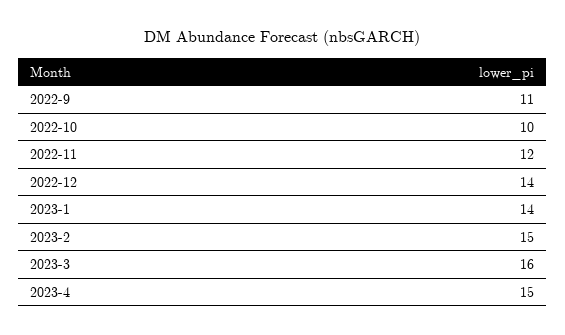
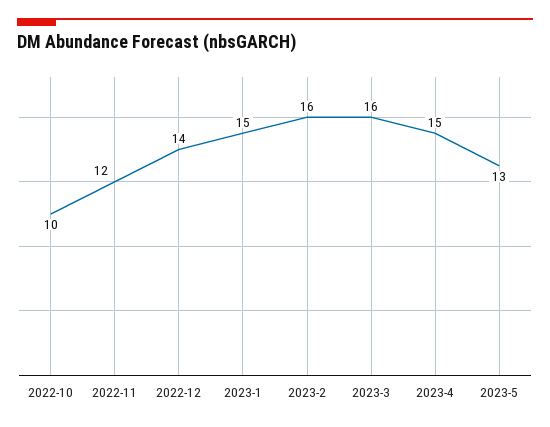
2022-9: 11 -> none
2023-1: 14 -> 15
2023-2: 15 -> 16
2023-5: none -> 13

